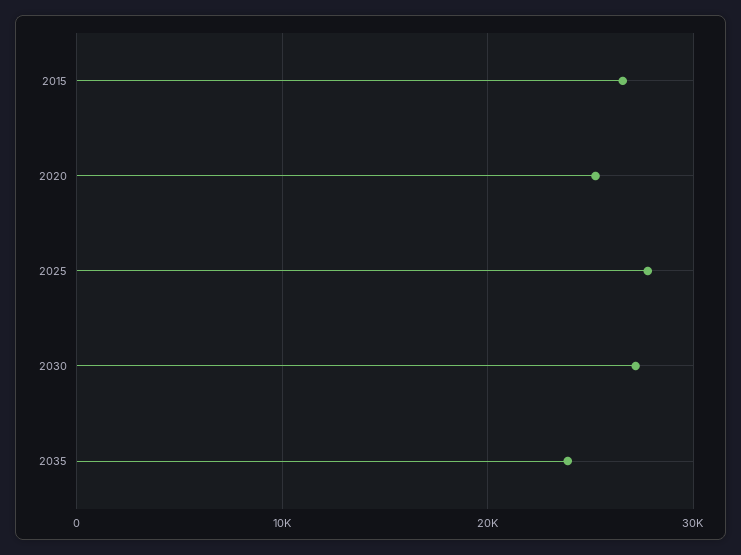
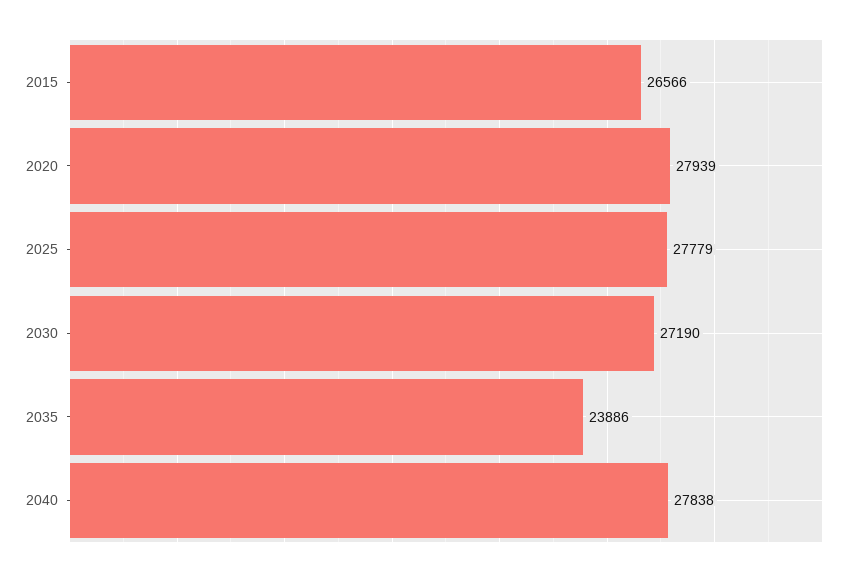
2020: 25000 -> 27939
2040: none -> 27838

